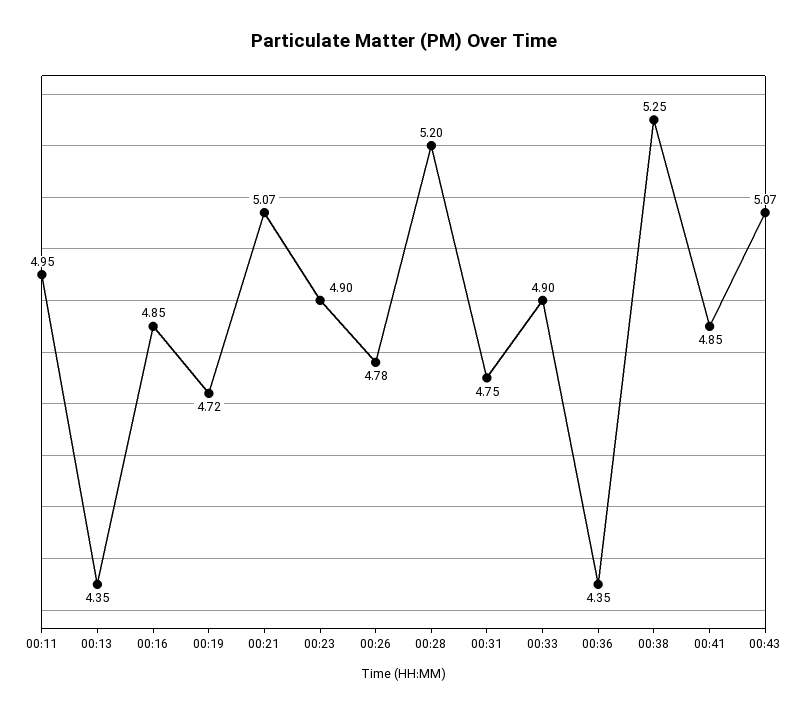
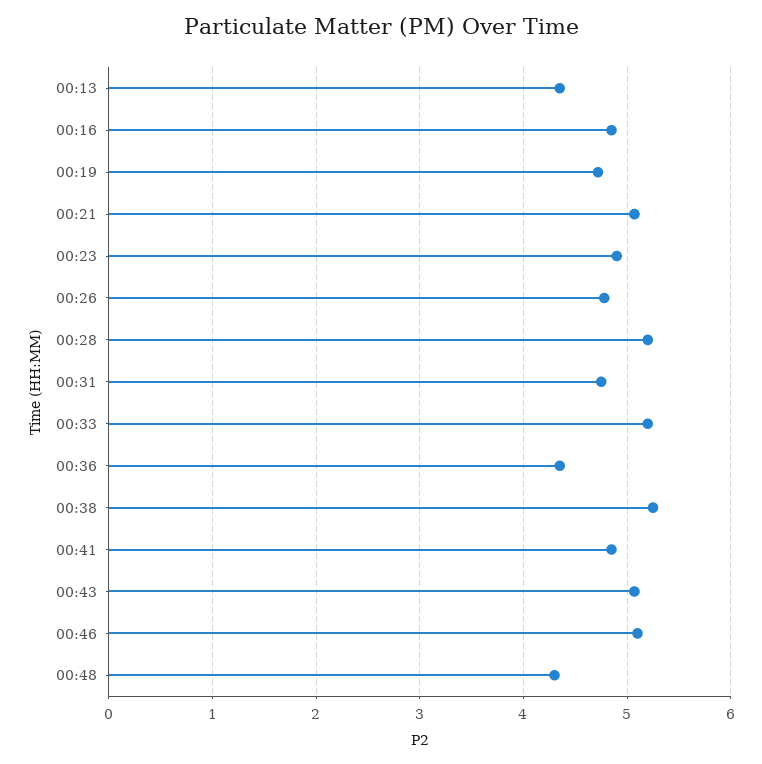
00:11: 4.95 -> none
00:33: 4.9 -> 5.2
00:46: none -> 5.1
00:48: none -> 4.3

